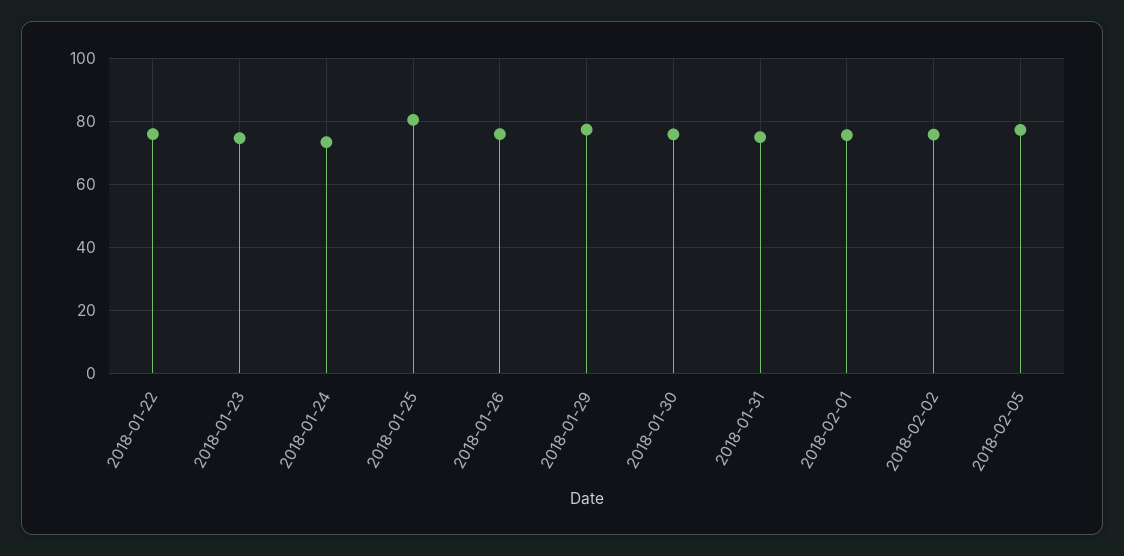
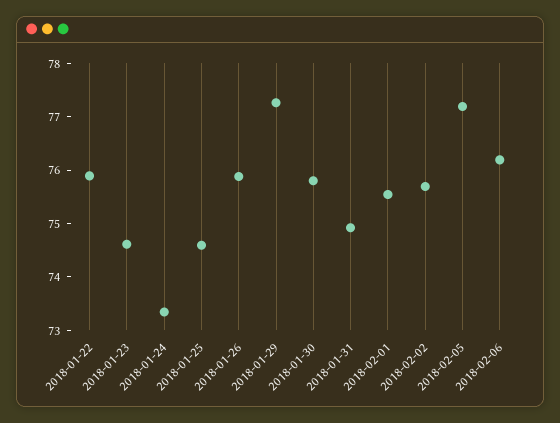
2018-01-25: 80 -> 74.6
2018-02-06: none -> 76.2

